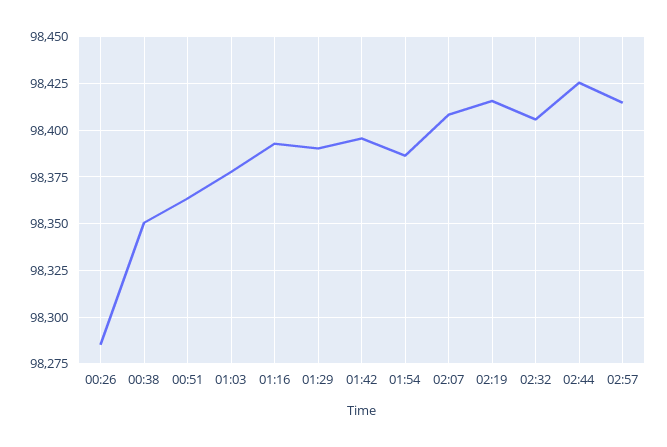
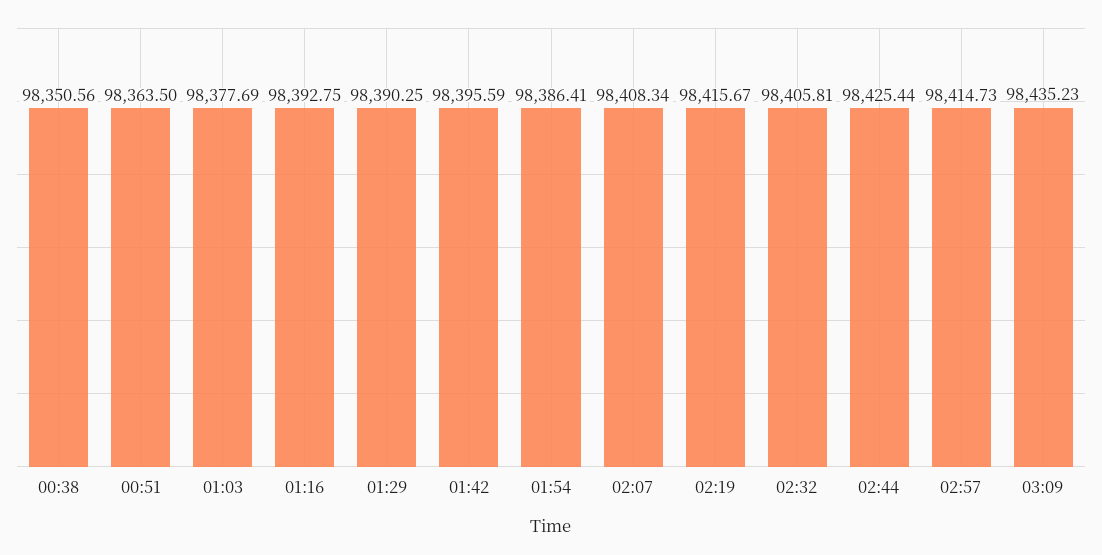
00:26: 98285 -> none
03:09: none -> 98435.23

